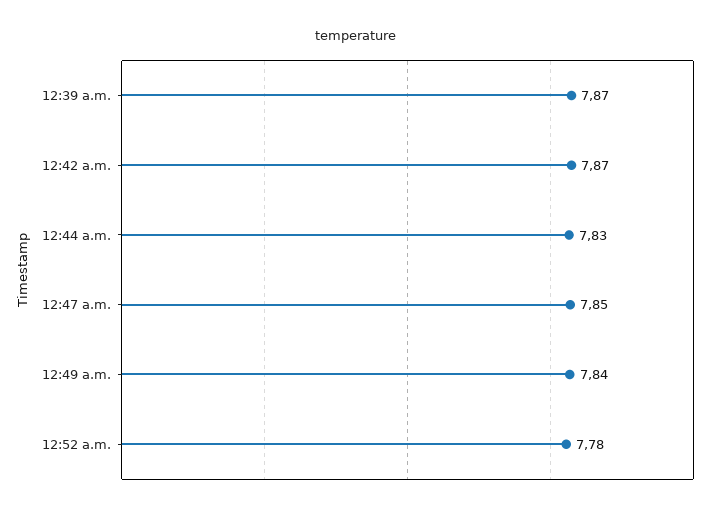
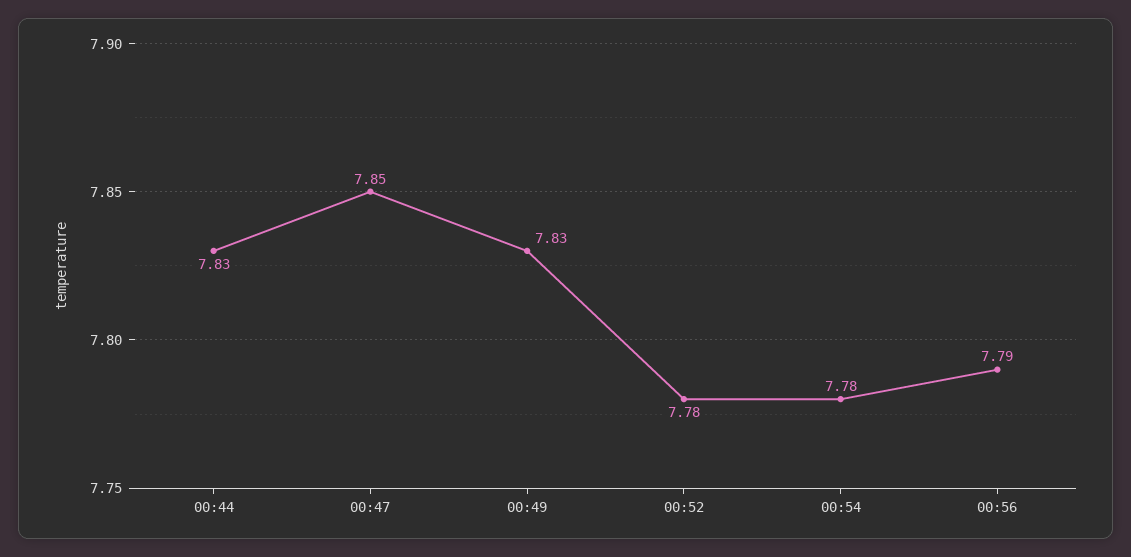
12:39 a.m.: 7.87 -> none
12:42 a.m.: 7.87 -> none
12:49 a.m.: 7.84 -> 7.83
00:54: none -> 7.78
00:56: none -> 7.79

